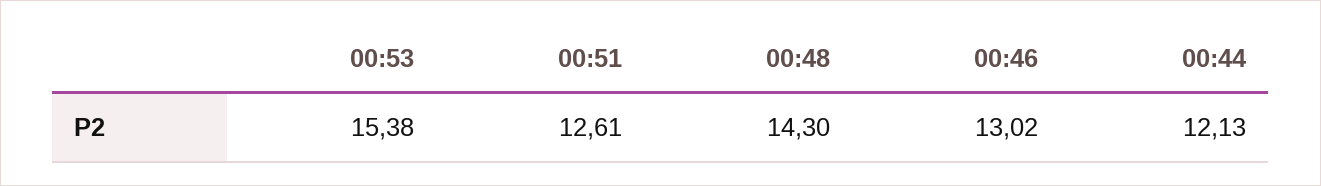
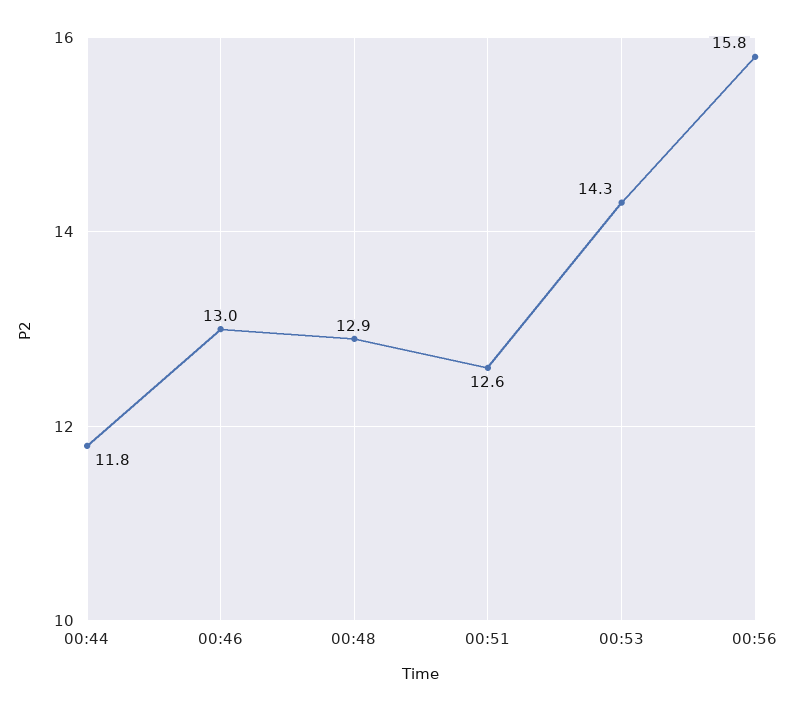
00:53: 15.38 -> 14.3
00:48: 14.3 -> 12.9
00:44: 12.13 -> 11.8
00:56: none -> 15.8

